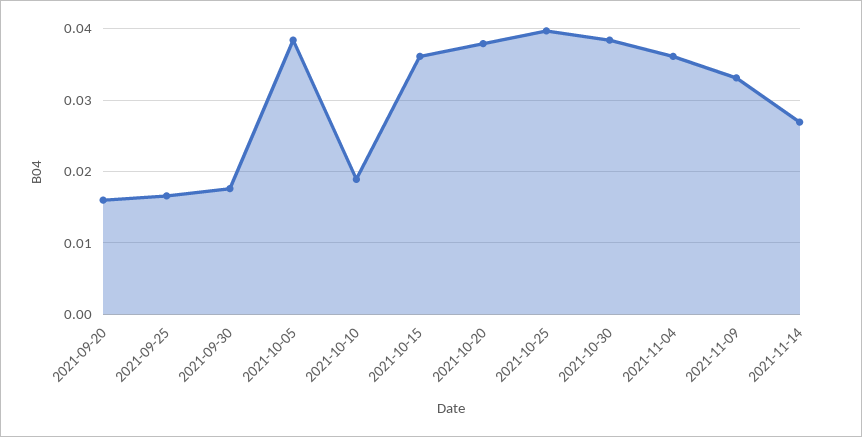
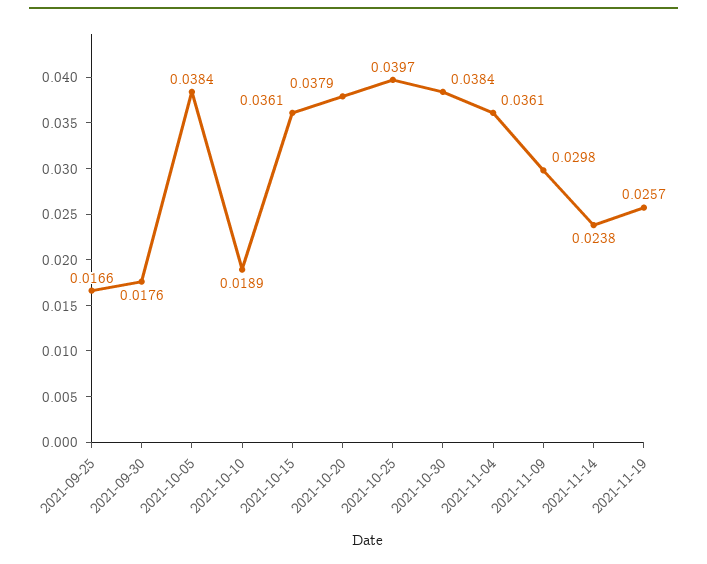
2021-09-20: 0.016 -> none
2021-11-09: 0.033 -> 0.0298
2021-11-14: 0.027 -> 0.0238
2021-11-19: none -> 0.0257

